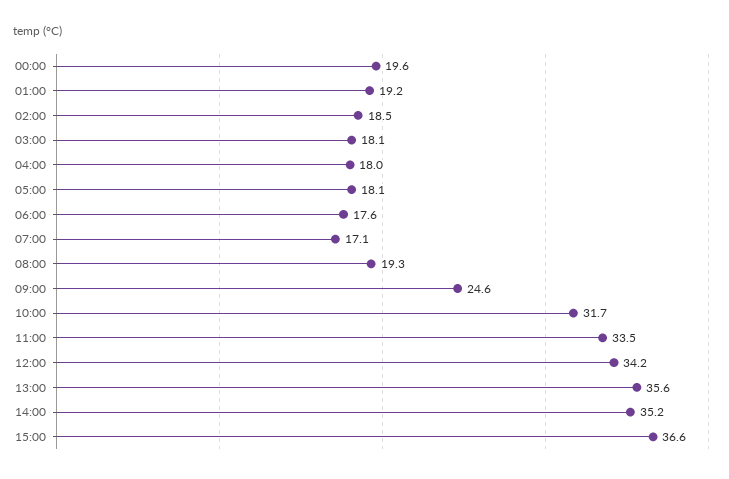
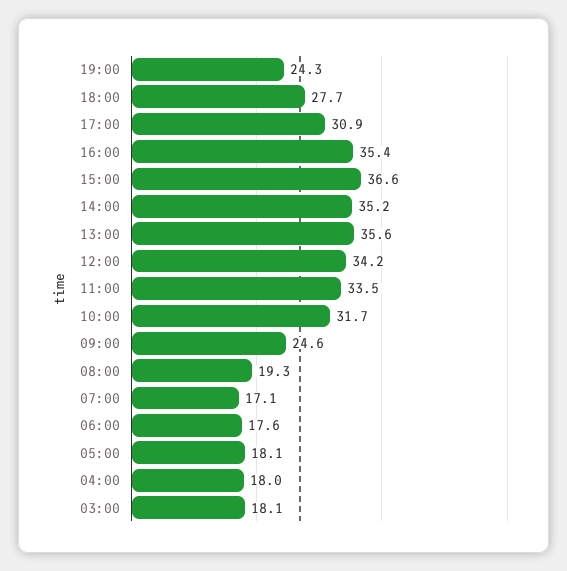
00:00: 19.6 -> none
01:00: 19.2 -> none
02:00: 18.5 -> none
19:00: none -> 24.3
18:00: none -> 27.7
17:00: none -> 30.9
16:00: none -> 35.4

